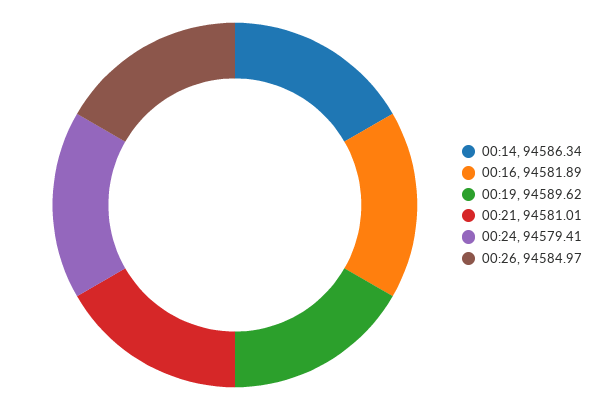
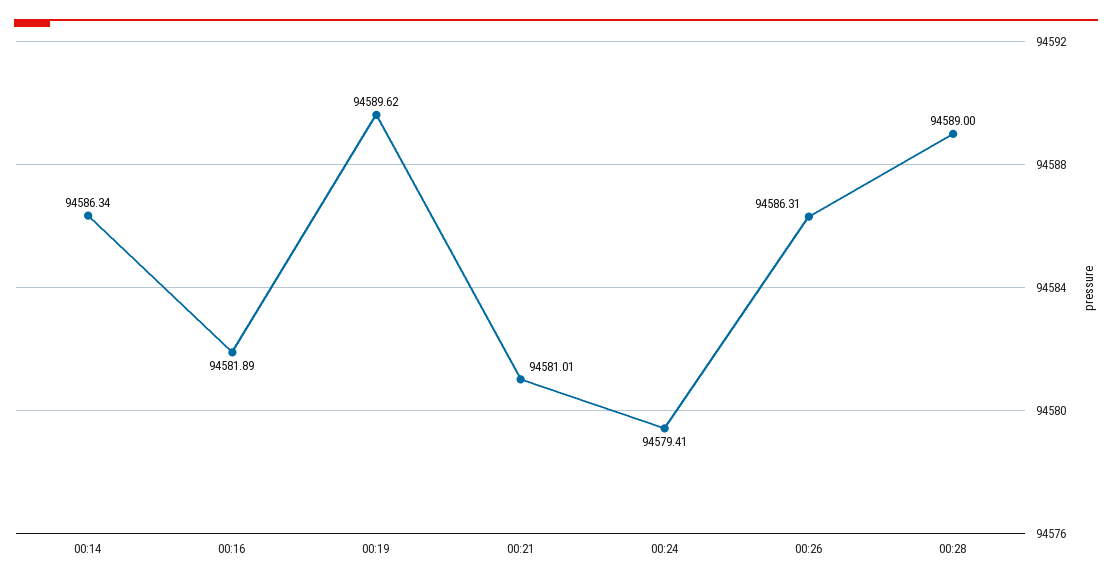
00:26: 94584.97 -> 94586.31
00:28: none -> 94589

